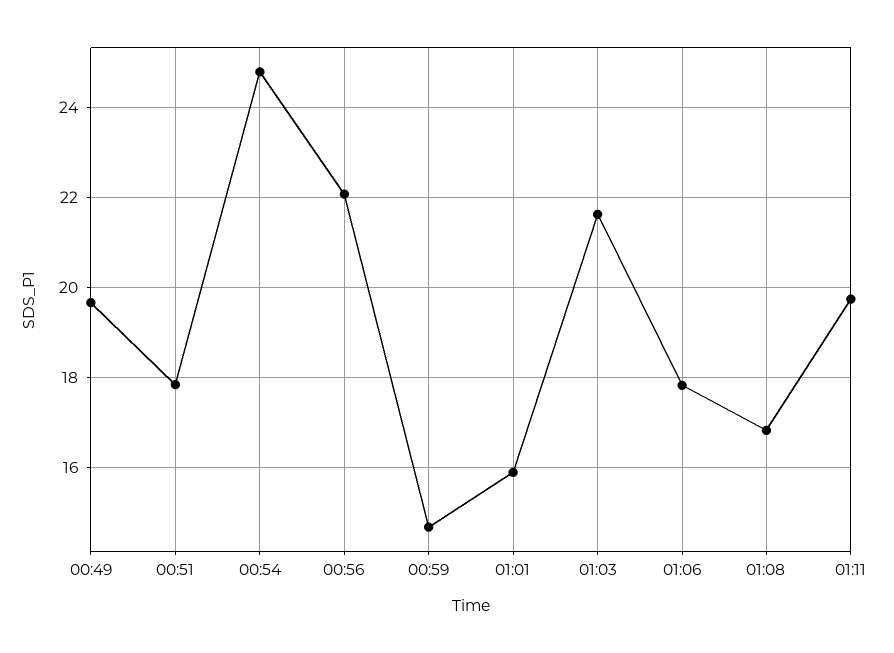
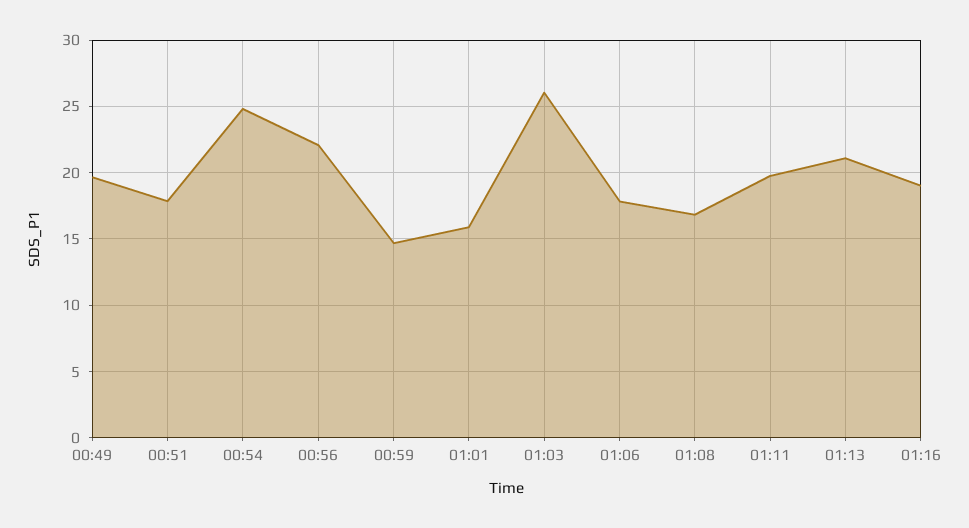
01:03: 21.6 -> 26
01:13: none -> 21
01:16: none -> 19

